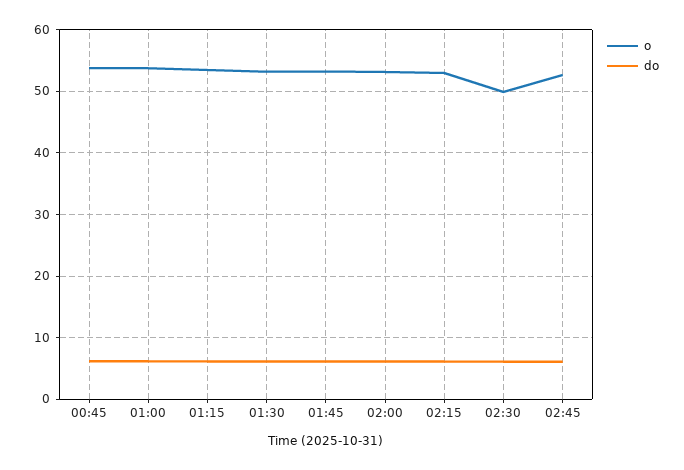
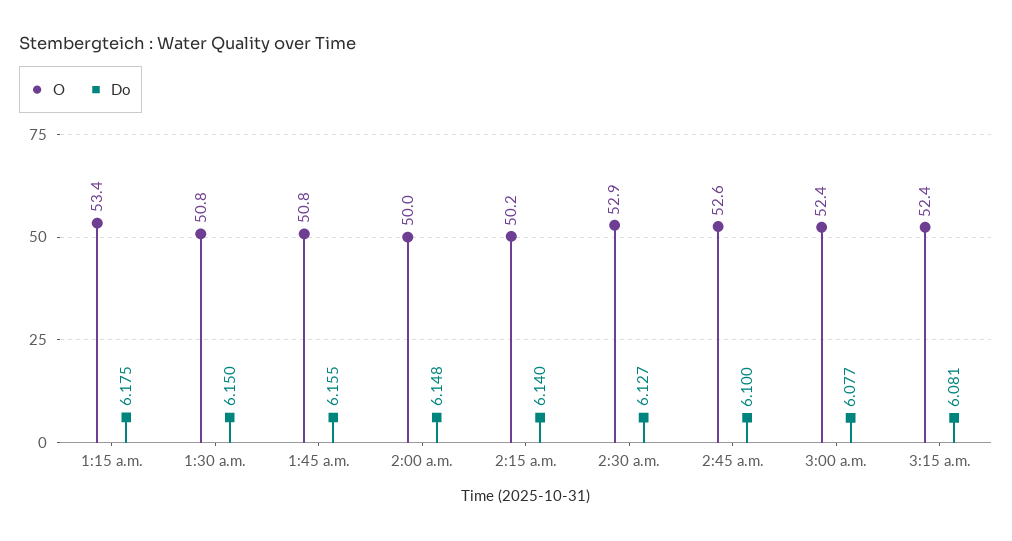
o, 00:45: 54 -> none
do, 00:45: 6 -> none
o, 01:00: 54 -> none
do, 01:00: 6 -> none
o, 01:30: 53 -> 50.8
o, 01:45: 53 -> 50.8
o, 02:00: 53 -> 50
o, 02:15: 53 -> 50.2
o, 02:30: 50 -> 52.9
o, 3:00 a.m.: none -> 52.4
do, 3:00 a.m.: none -> 6.077
o, 3:15 a.m.: none -> 52.4
do, 3:15 a.m.: none -> 6.081

